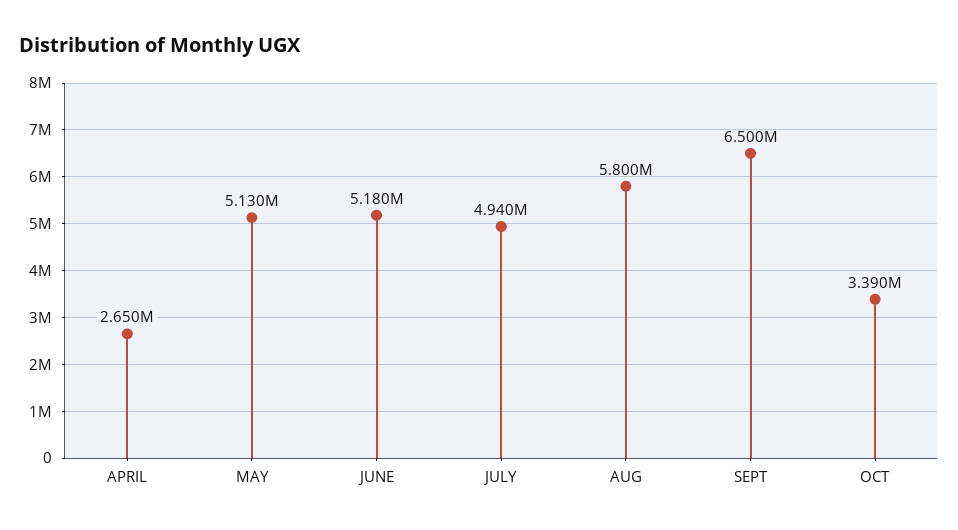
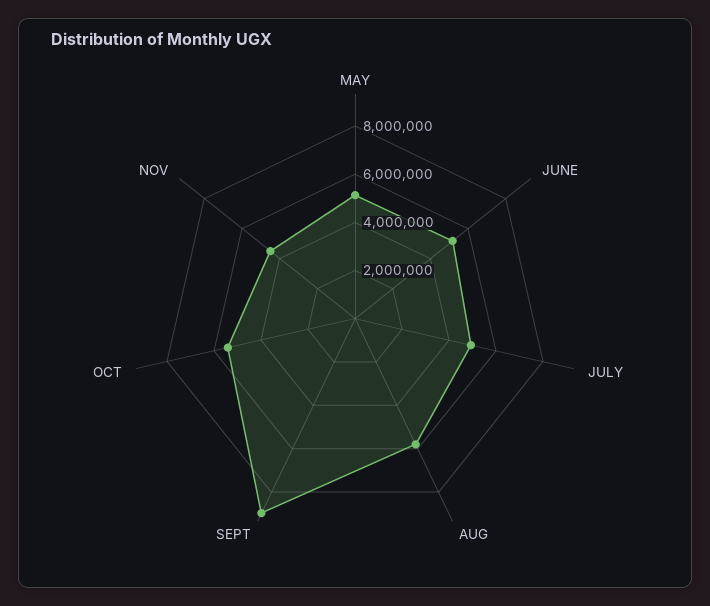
APRIL: 2650000 -> none
SEPT: 6500000 -> 9000000
OCT: 3390000 -> 5500000
NOV: none -> 4500000

